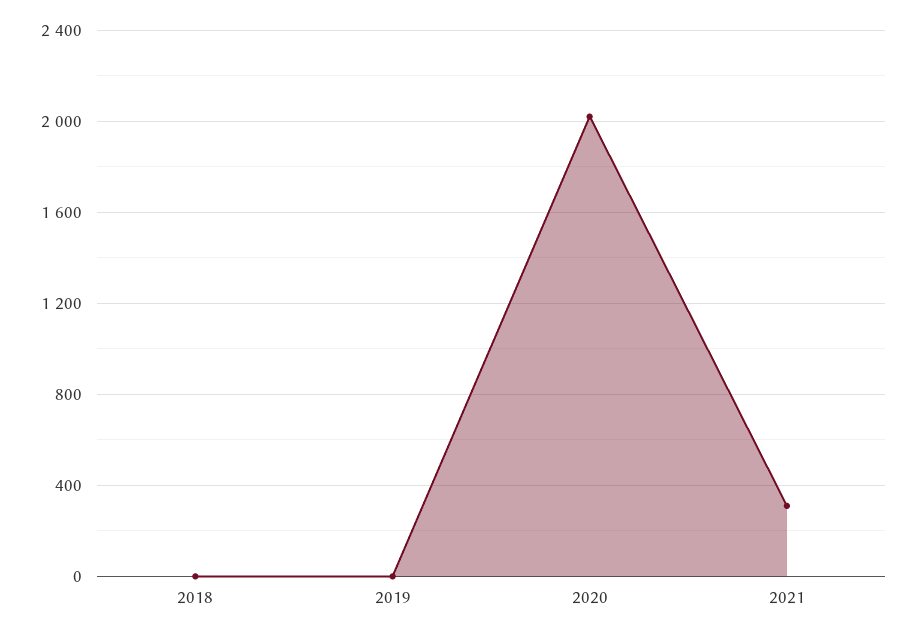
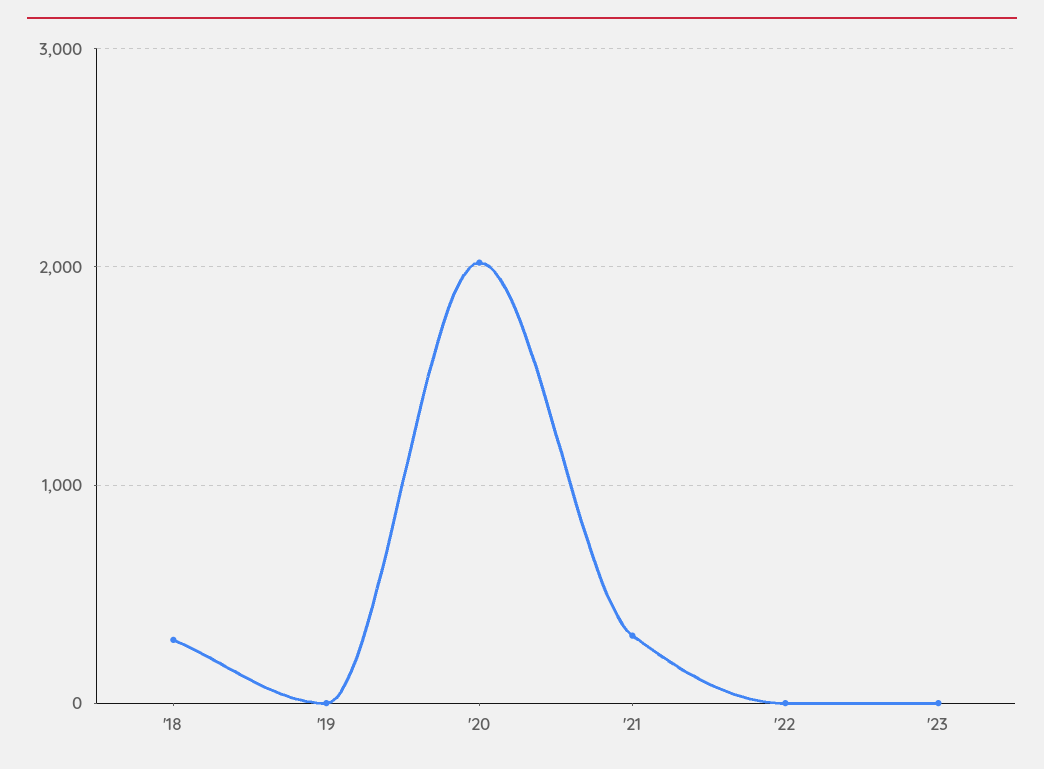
2018: 0 -> 300
'22: none -> 0
'23: none -> 0

